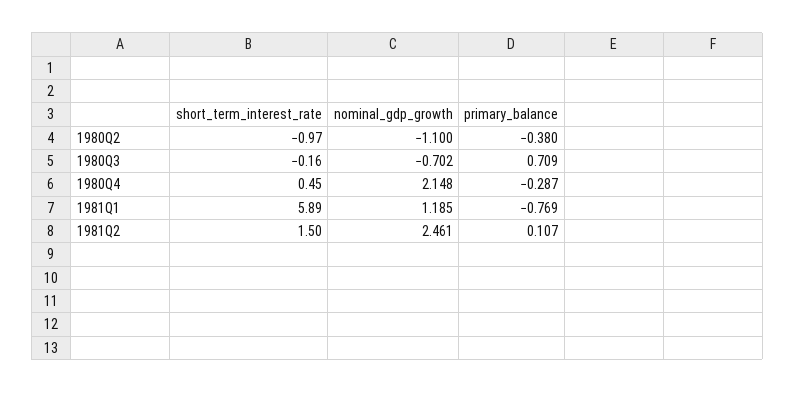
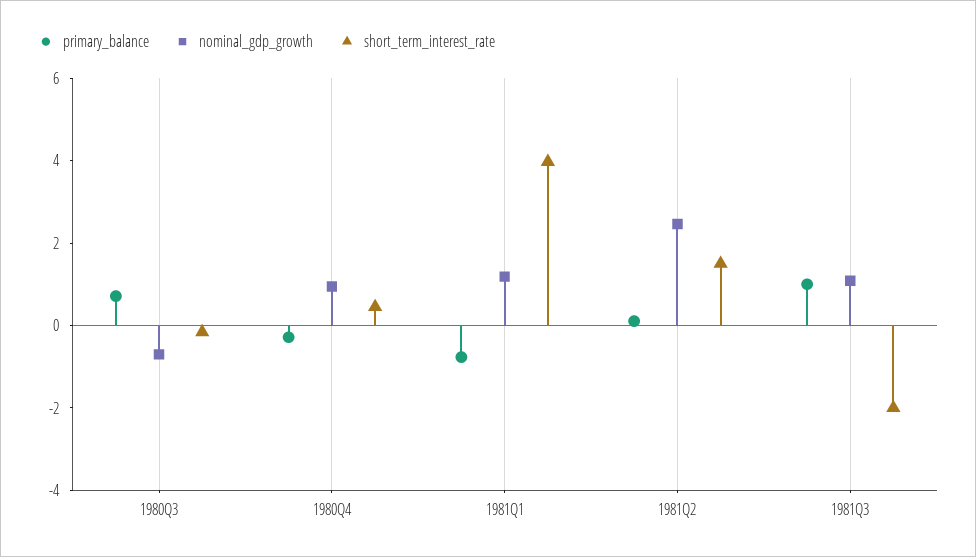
short_term_interest_rate, 1980Q2: -0.97 -> none
nominal_gdp_growth, 1980Q2: -1.1 -> none
primary_balance, 1980Q2: -0.38 -> none
nominal_gdp_growth, 1980Q4: 2.148 -> 1
short_term_interest_rate, 1981Q1: 5.89 -> 4
primary_balance, 1981Q3: none -> 1
nominal_gdp_growth, 1981Q3: none -> 1
short_term_interest_rate, 1981Q3: none -> -2

